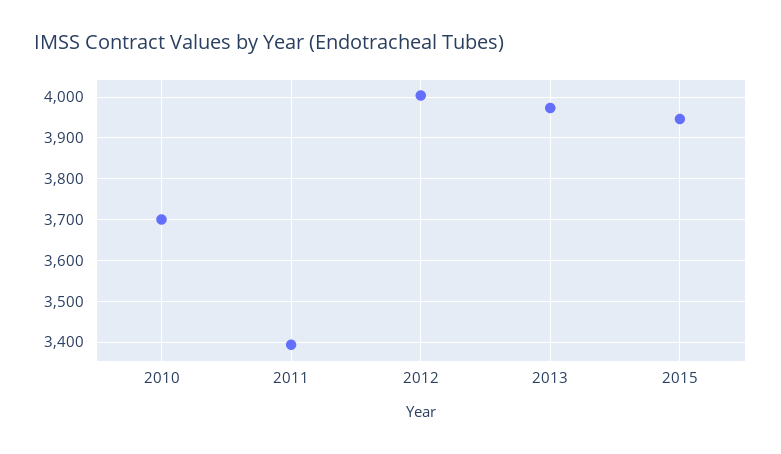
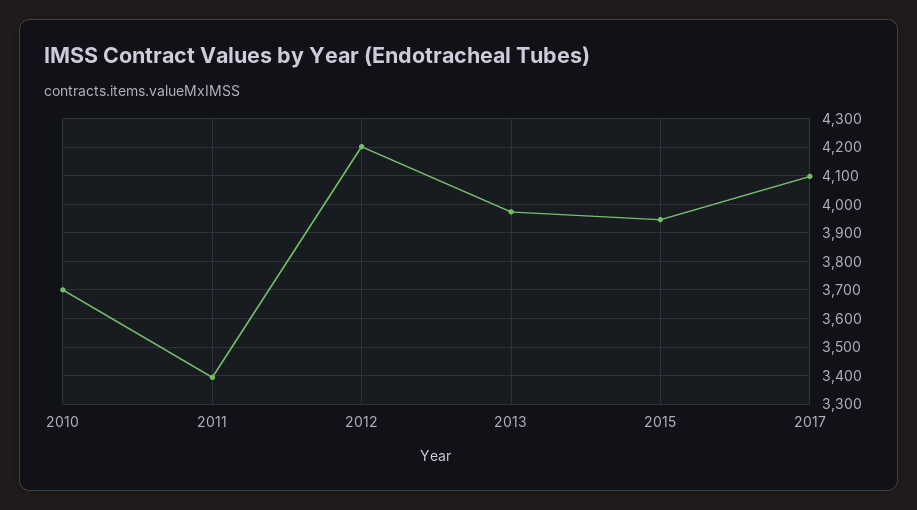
2012: 4000 -> 4200
2017: none -> 4100

